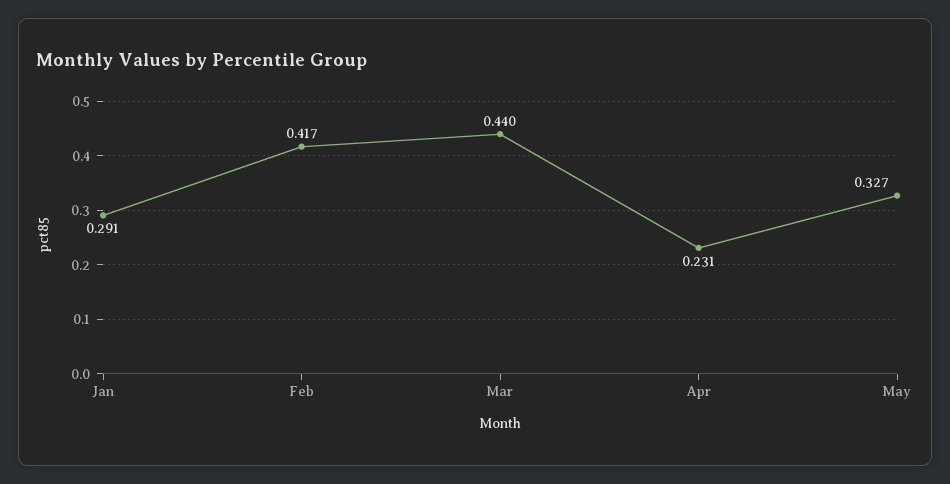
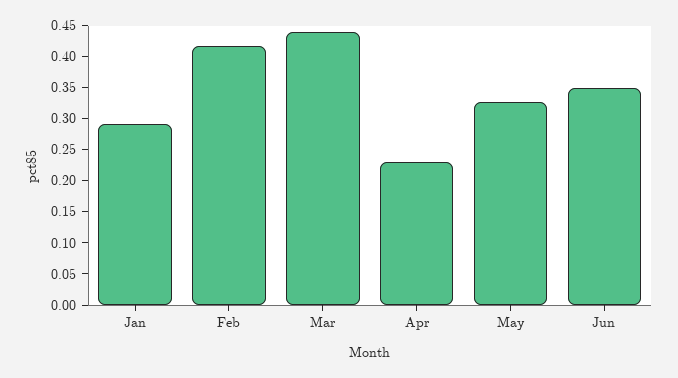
Jun: none -> 0.35

